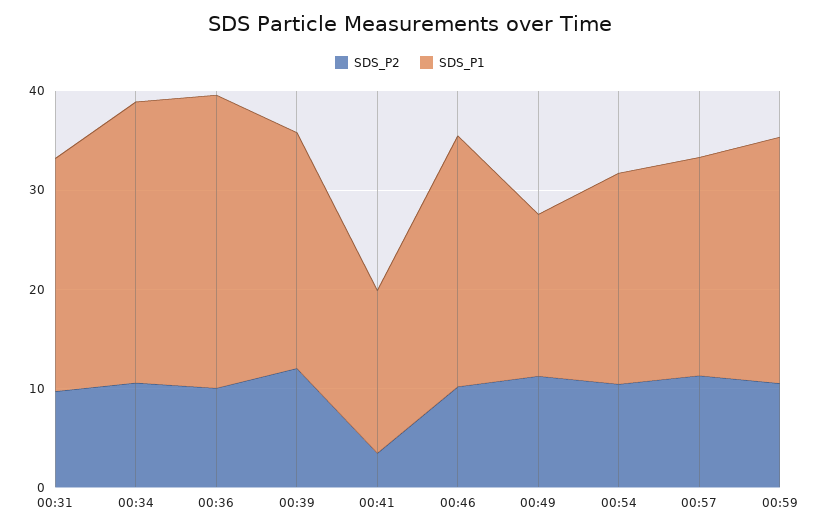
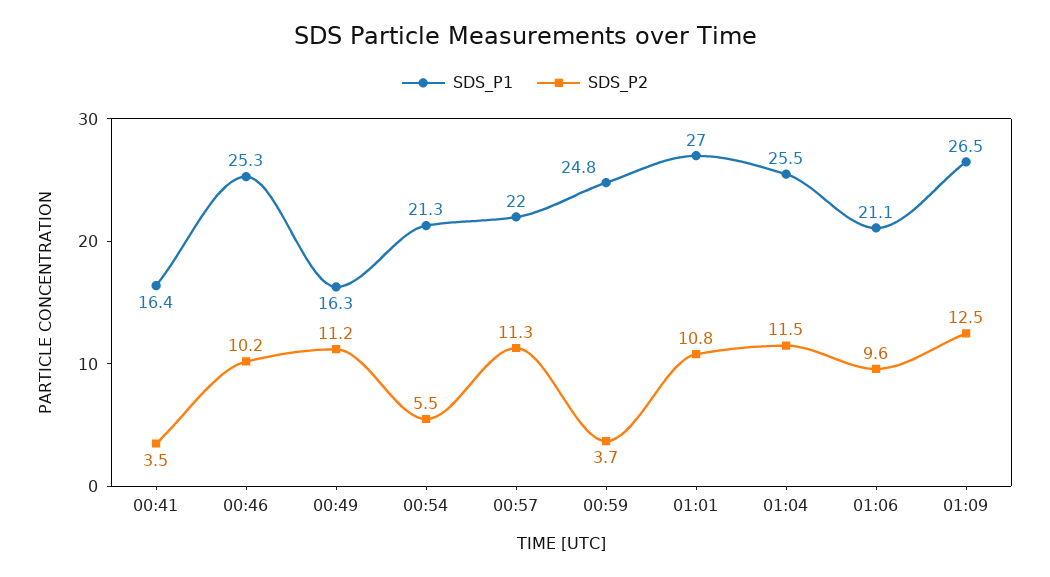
SDS_P2, 00:31: 10 -> none
SDS_P1, 00:31: 24 -> none
SDS_P2, 00:34: 10 -> none
SDS_P1, 00:34: 28 -> none
SDS_P2, 00:36: 10 -> none
SDS_P1, 00:36: 30 -> none
SDS_P2, 00:39: 12 -> none
SDS_P1, 00:39: 24 -> none
SDS_P2, 00:54: 10 -> 5.5
SDS_P2, 00:59: 10 -> 3.7
SDS_P1, 01:01: none -> 27
SDS_P2, 01:01: none -> 10.8
SDS_P1, 01:04: none -> 25.5
SDS_P2, 01:04: none -> 11.5
SDS_P1, 01:06: none -> 21.1
SDS_P2, 01:06: none -> 9.6
SDS_P1, 01:09: none -> 26.5
SDS_P2, 01:09: none -> 12.5

